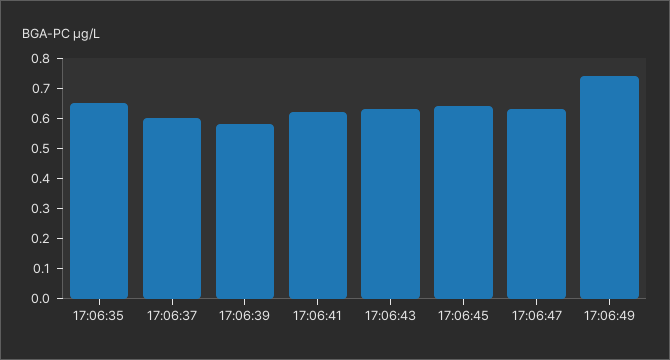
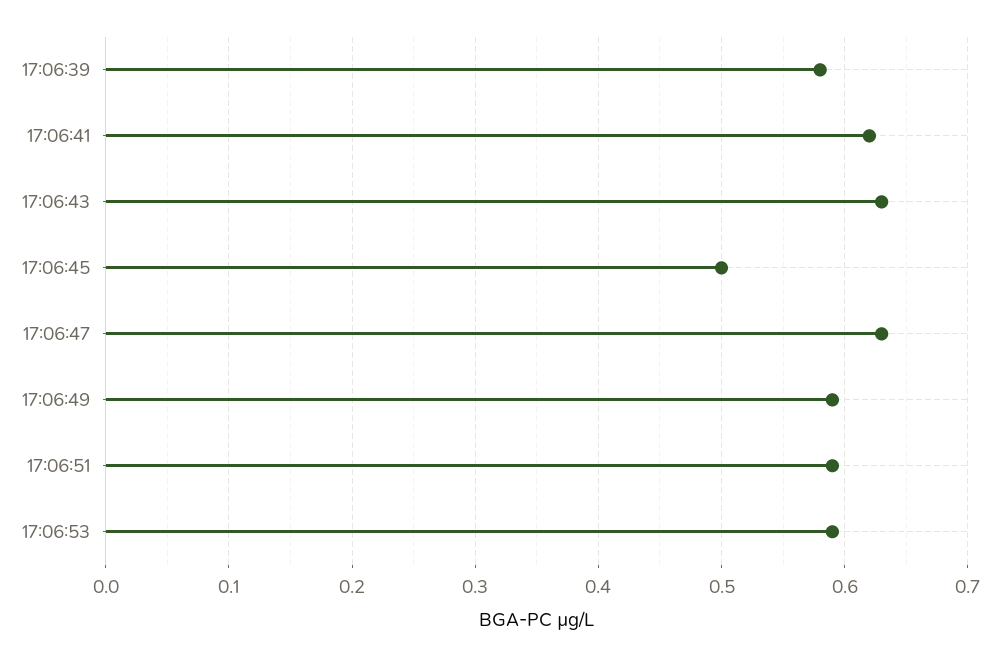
17:06:35: 0.65 -> none
17:06:37: 0.6 -> none
17:06:45: 0.65 -> 0.5
17:06:49: 0.75 -> 0.59
17:06:51: none -> 0.59
17:06:53: none -> 0.59

